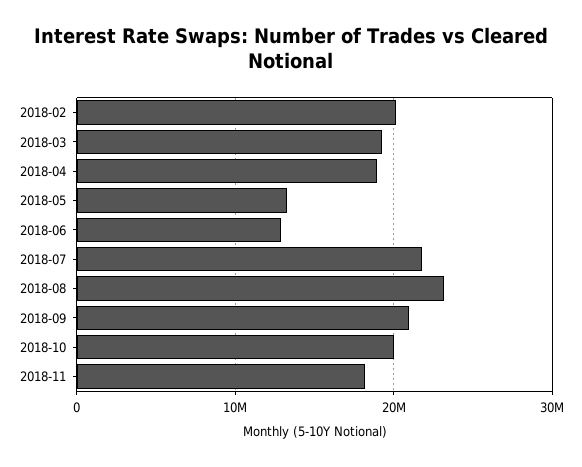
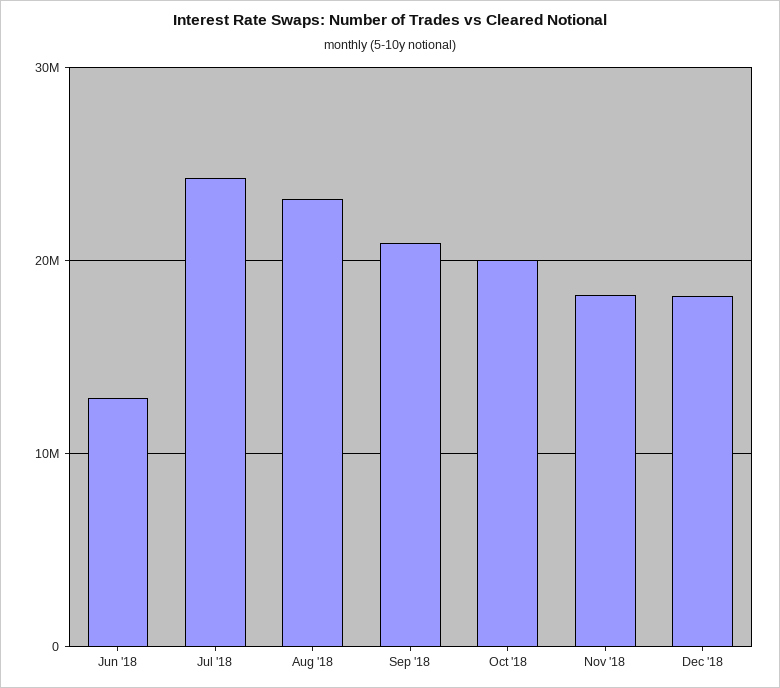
2018-02: 20000000 -> none
2018-03: 19000000 -> none
2018-04: 19000000 -> none
2018-05: 13000000 -> none
2018-07: 22000000 -> 24000000
Dec '18: none -> 18000000

